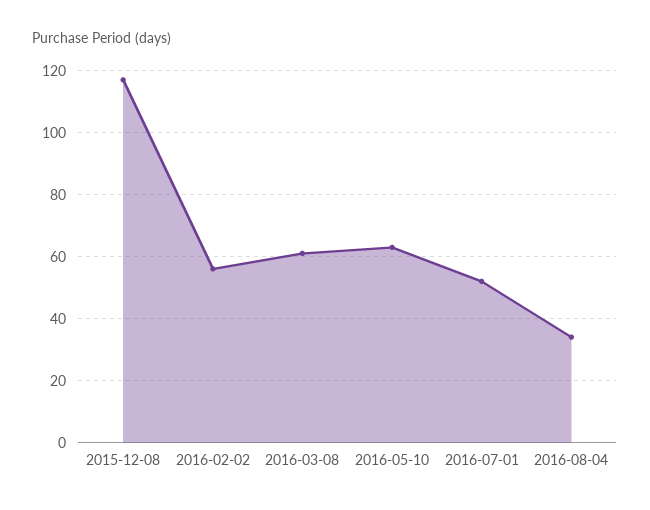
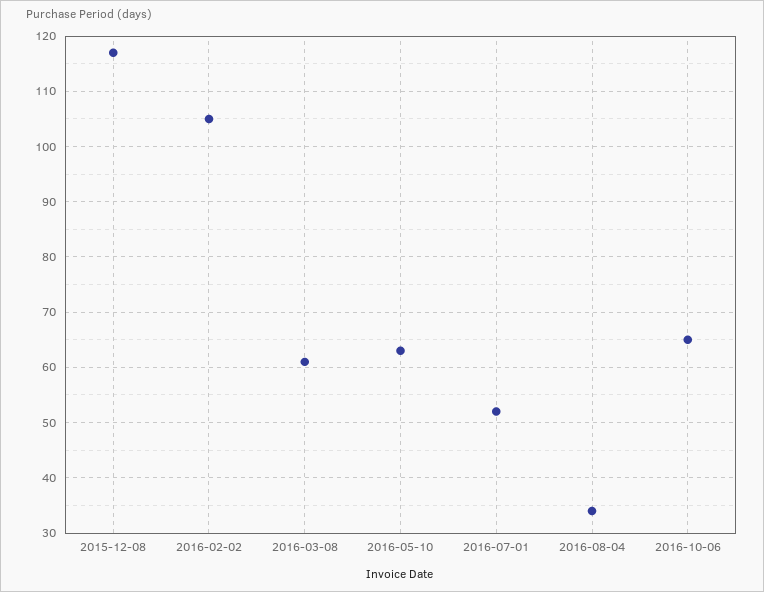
2016-02-02: 55 -> 105
2016-10-06: none -> 65

